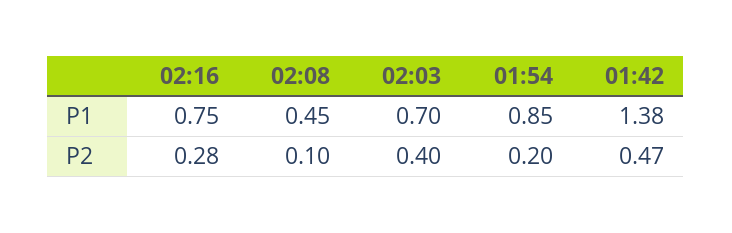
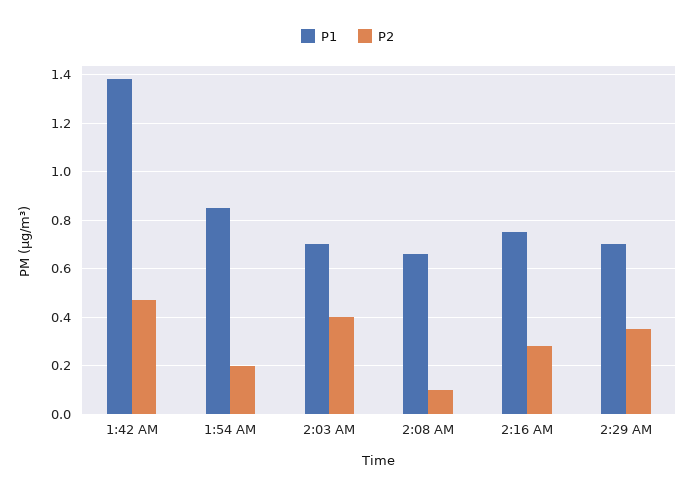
P1, 02:08: 0.45 -> 0.65
P1, 2:29 AM: none -> 0.7
P2, 2:29 AM: none -> 0.35

